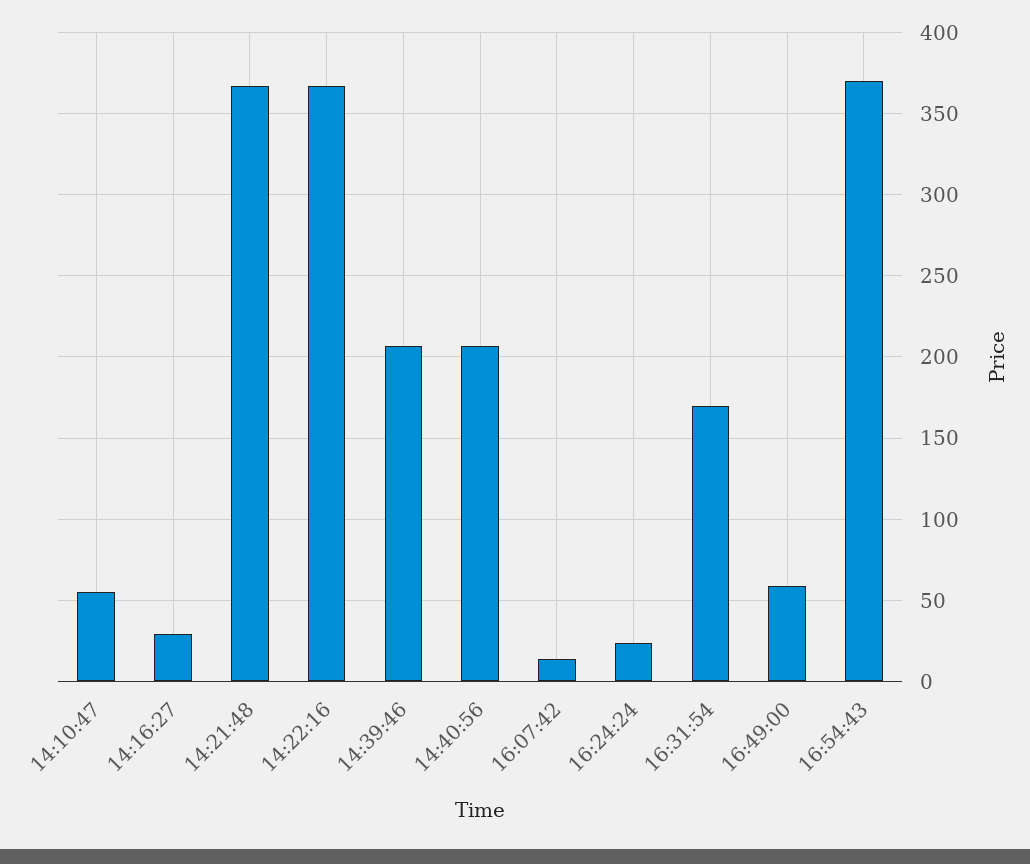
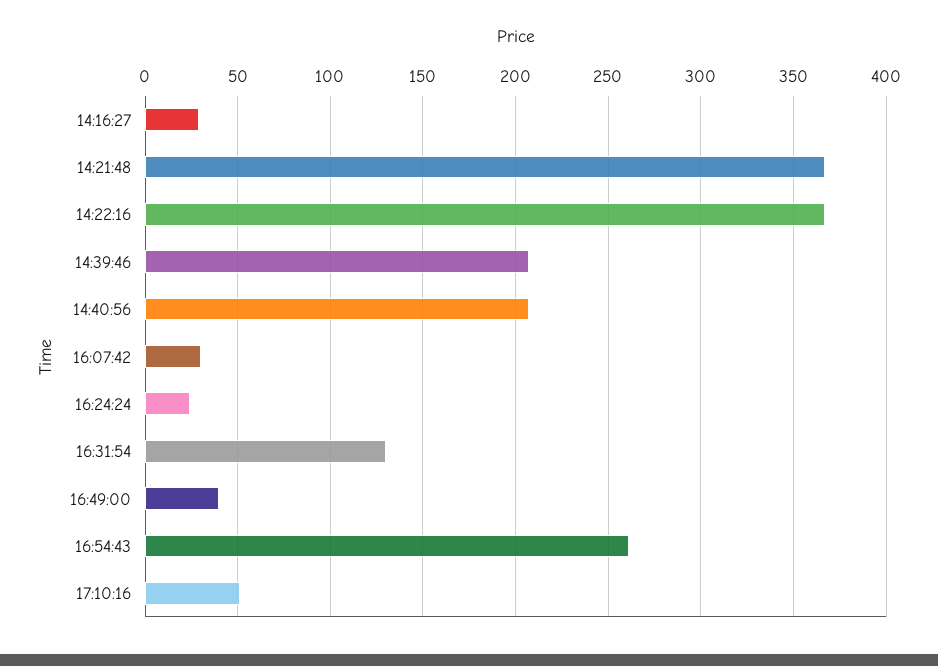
14:10:47: 55 -> none
16:07:42: 15 -> 30
16:31:54: 170 -> 130
16:49:00: 60 -> 40
16:54:43: 370 -> 260
17:10:16: none -> 50

